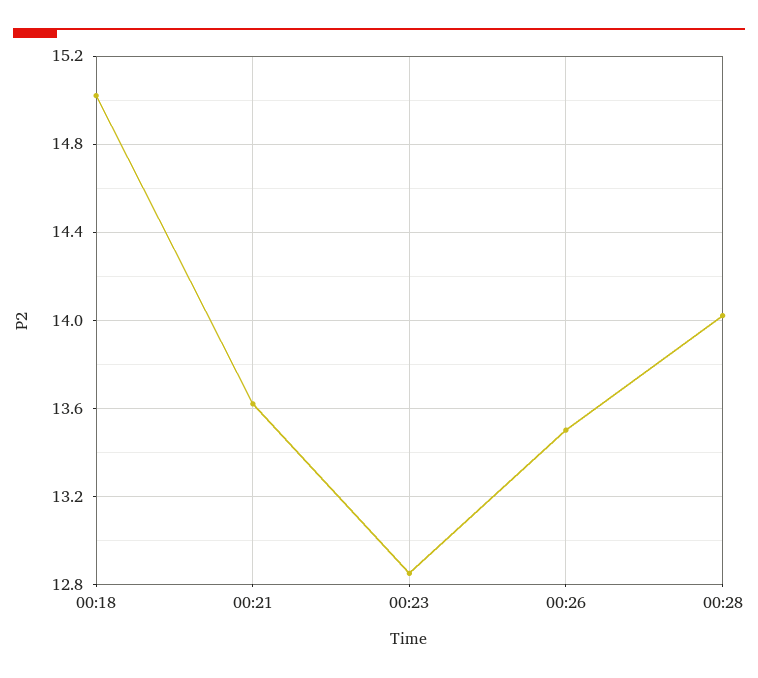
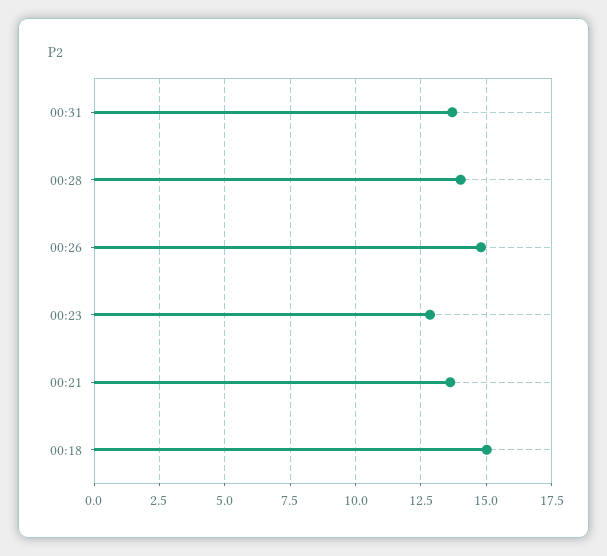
00:26: 13.5 -> 14.75
00:31: none -> 13.75

